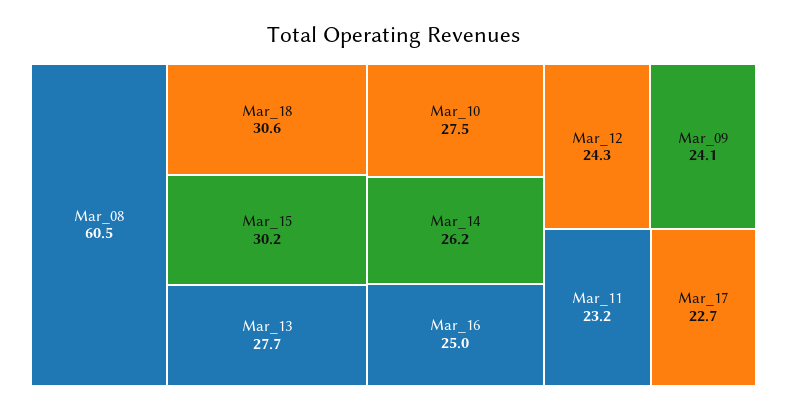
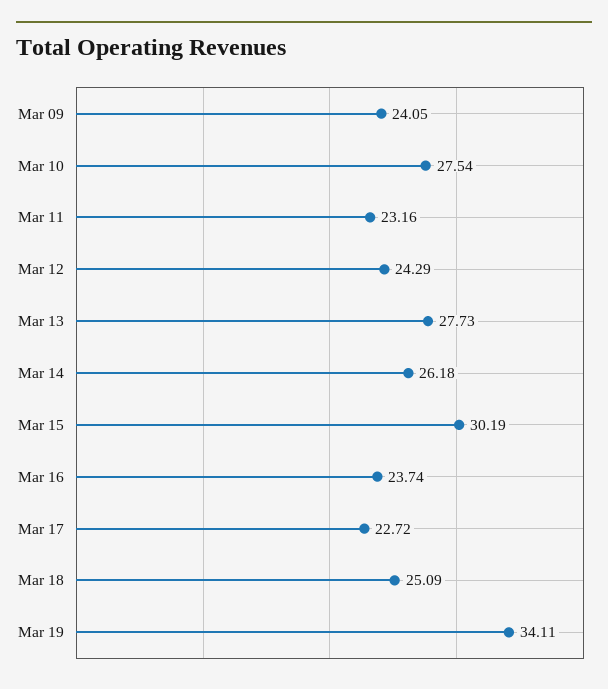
Mar_08: 60.5 -> none
Mar_18: 30.6 -> 25.09
Mar_16: 25 -> 23.74
Mar 19: none -> 34.11

